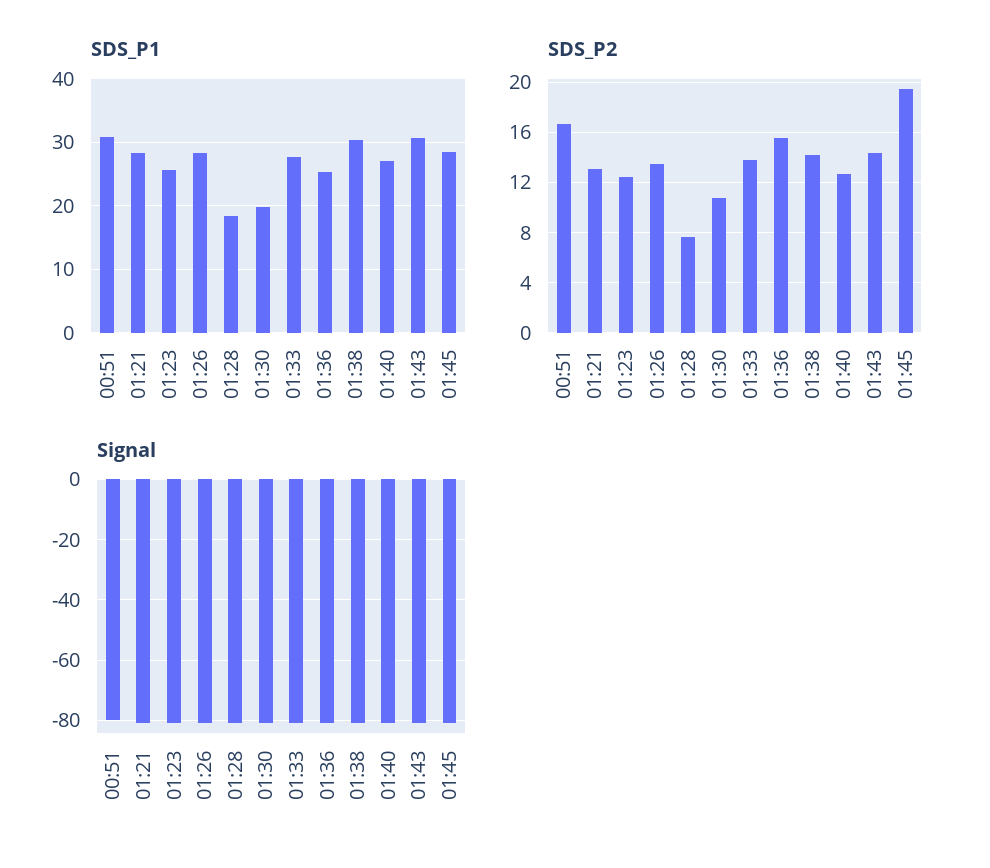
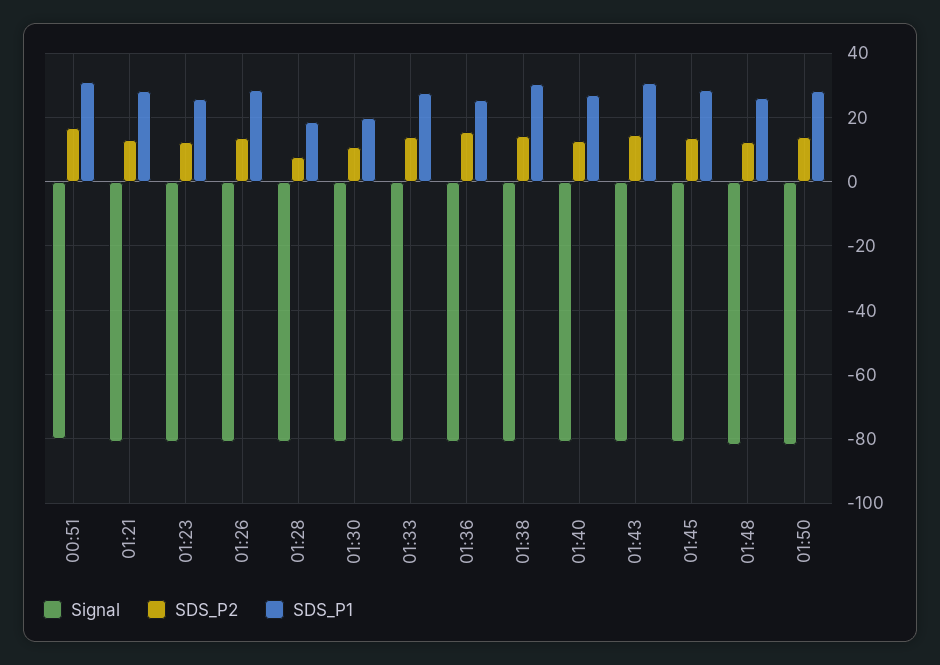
SDS_P2, 01:45: 19.5 -> 14
Signal, 01:48: none -> -82
SDS_P2, 01:48: none -> 12
SDS_P1, 01:48: none -> 26
Signal, 01:50: none -> -82
SDS_P2, 01:50: none -> 14
SDS_P1, 01:50: none -> 28

